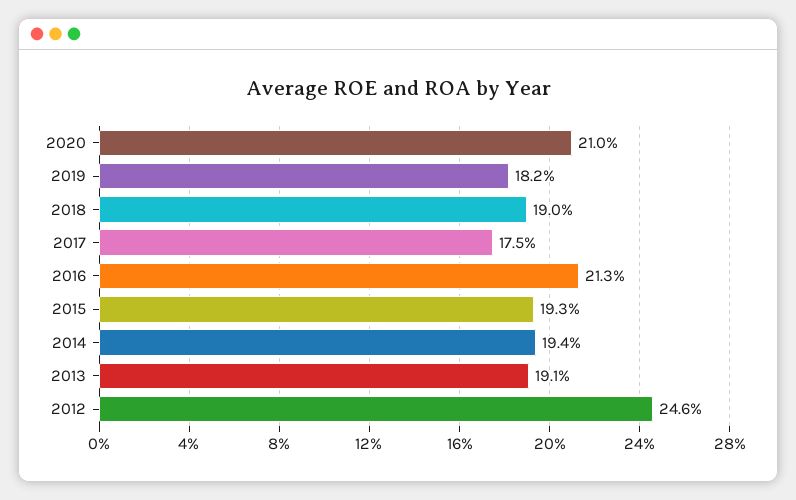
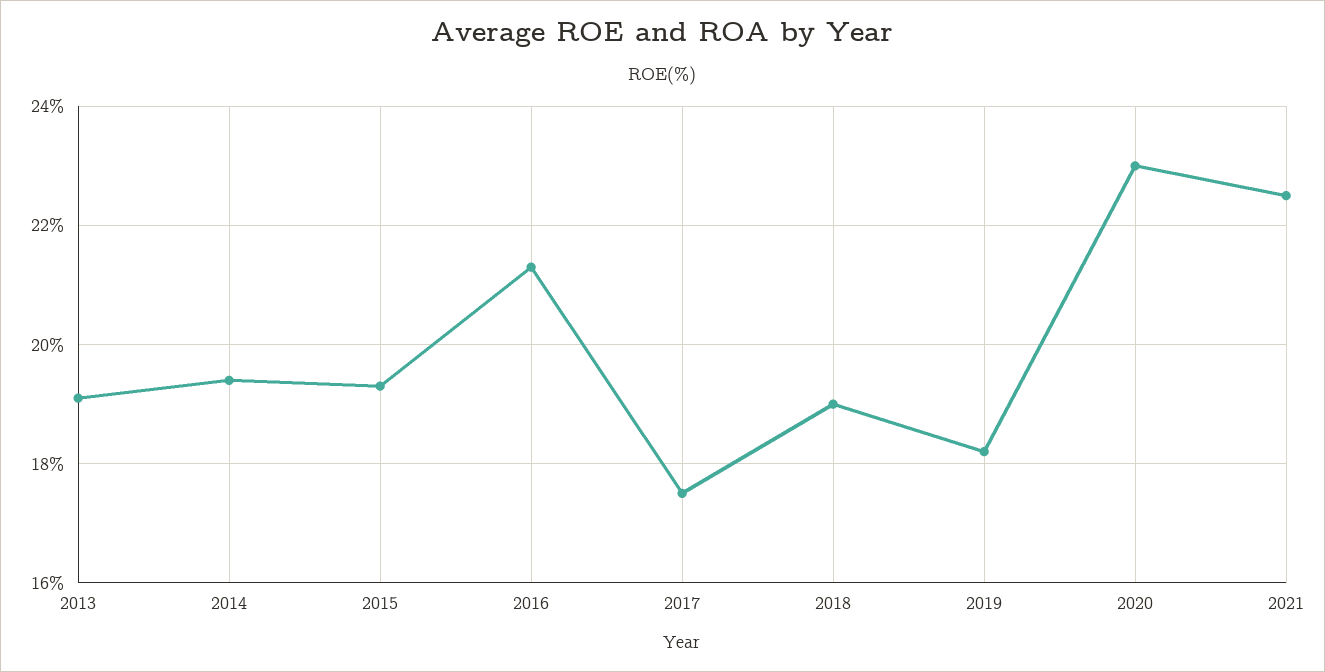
2020: 21 -> 23
2012: 24.6 -> none
2021: none -> 22.5

